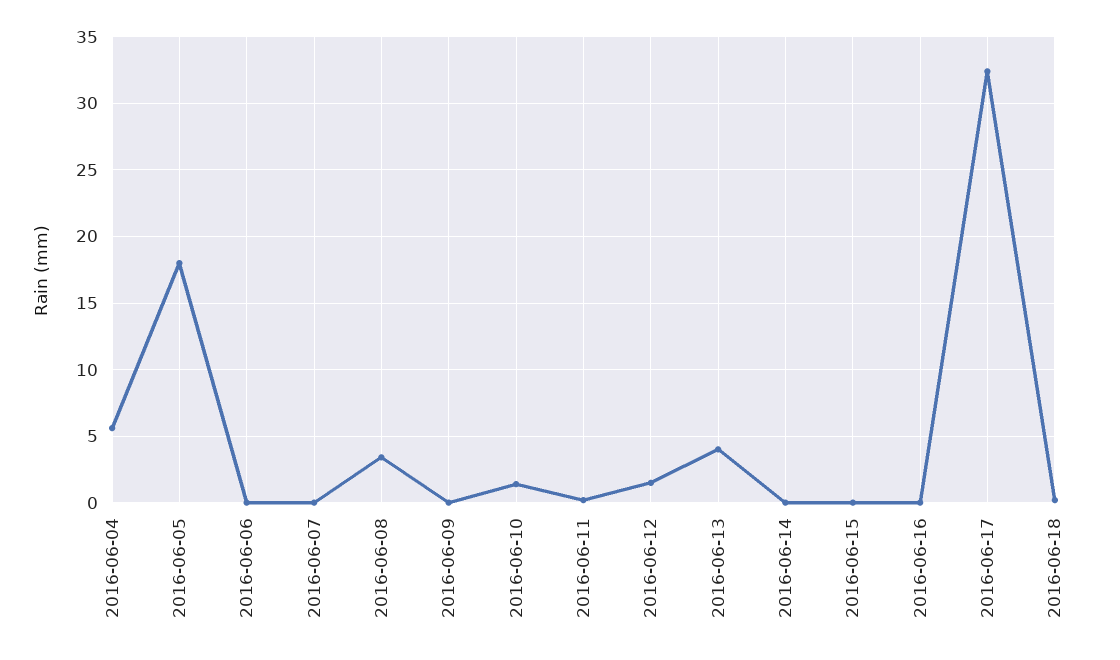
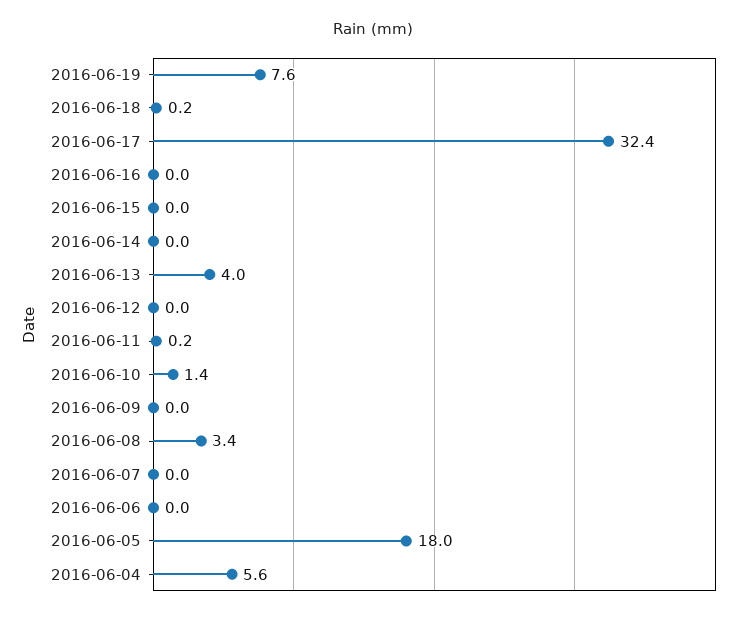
2016-06-12: 1.5 -> 0
2016-06-19: none -> 7.6

